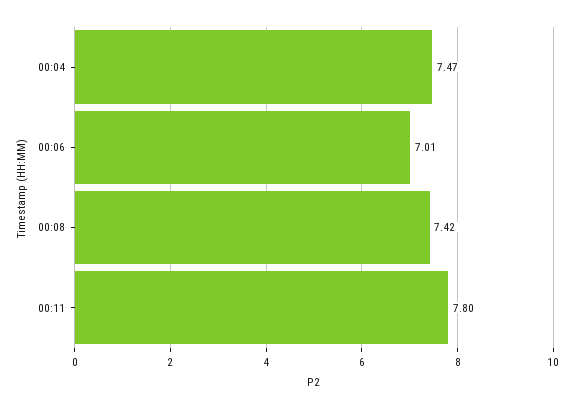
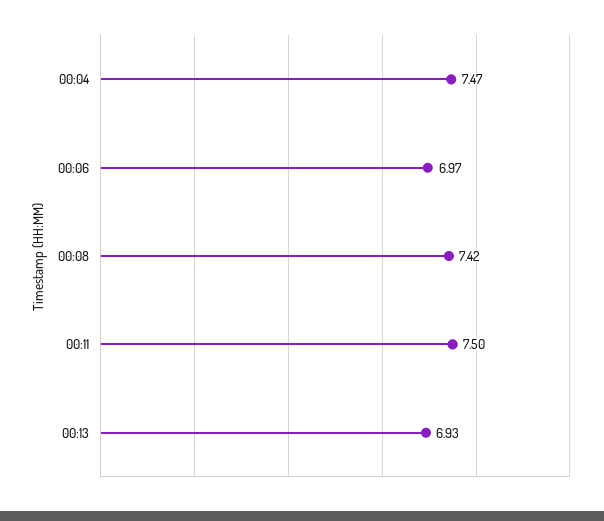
00:06: 7.01 -> 6.97
00:11: 7.8 -> 7.5
00:13: none -> 6.93

